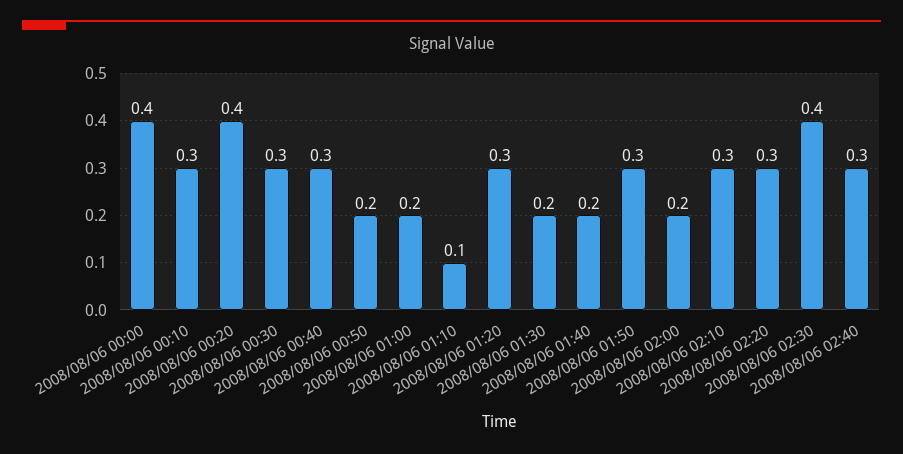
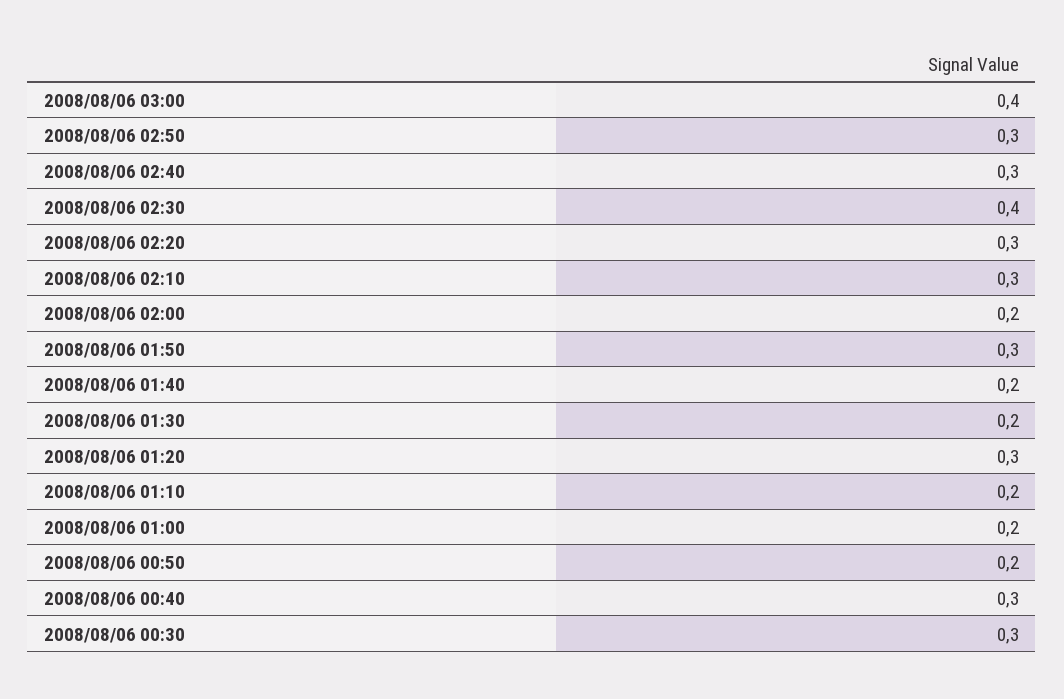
2008/08/06 00:00: 0.4 -> none
2008/08/06 00:10: 0.3 -> none
2008/08/06 00:20: 0.4 -> none
2008/08/06 01:10: 0.1 -> 0.2
2008/08/06 03:00: none -> 0.4
2008/08/06 02:50: none -> 0.3

